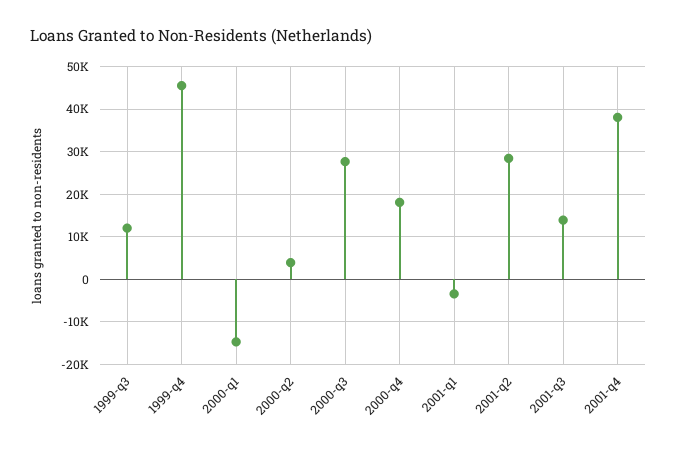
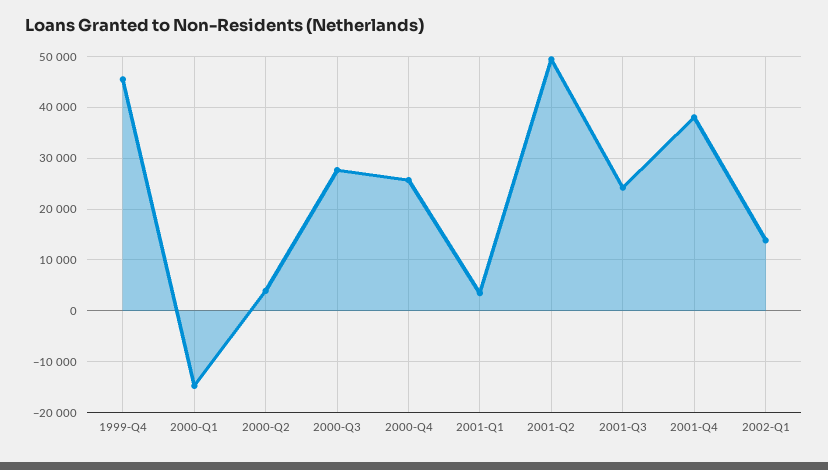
1999-q3: 12000 -> none
2000-q4: 18000 -> 26000
2001-q1: -4000 -> 4000
2001-q2: 28000 -> 50000
2001-q3: 14000 -> 24000
2002-Q1: none -> 14000

